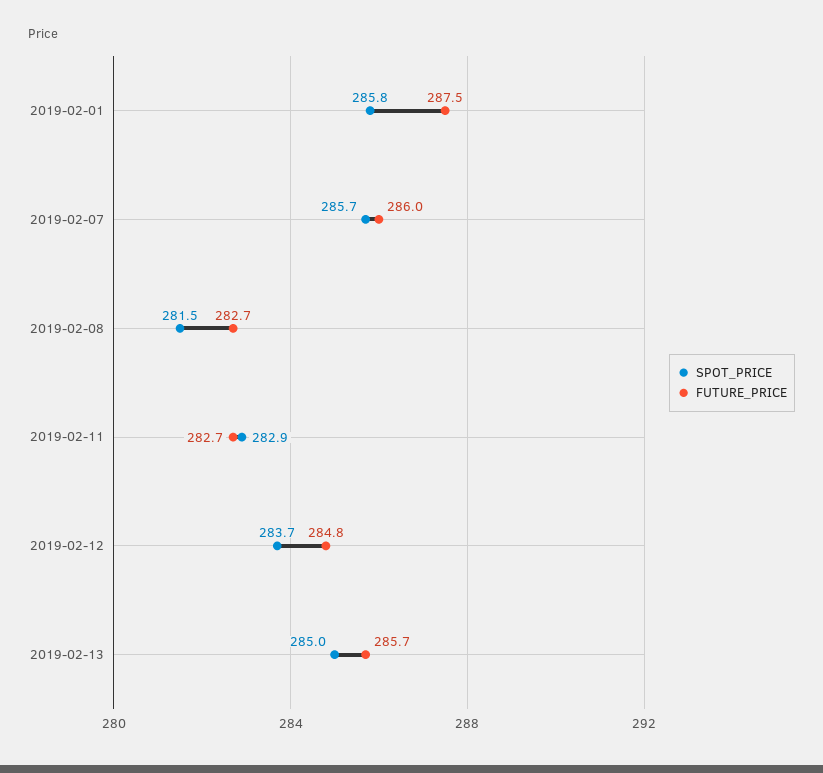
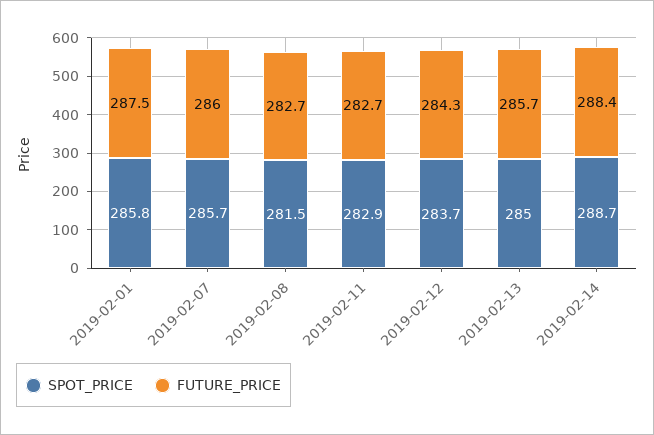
FUTURE_PRICE, 2019-02-12: 284.8 -> 284.3
SPOT_PRICE, 2019-02-14: none -> 288.7
FUTURE_PRICE, 2019-02-14: none -> 288.4

